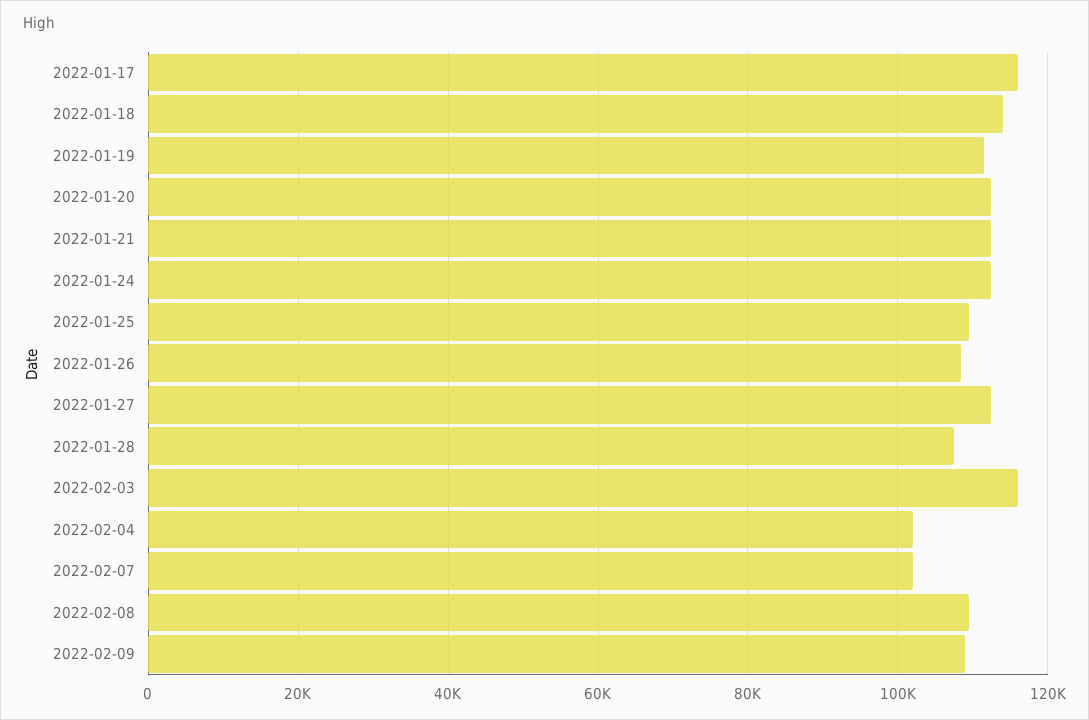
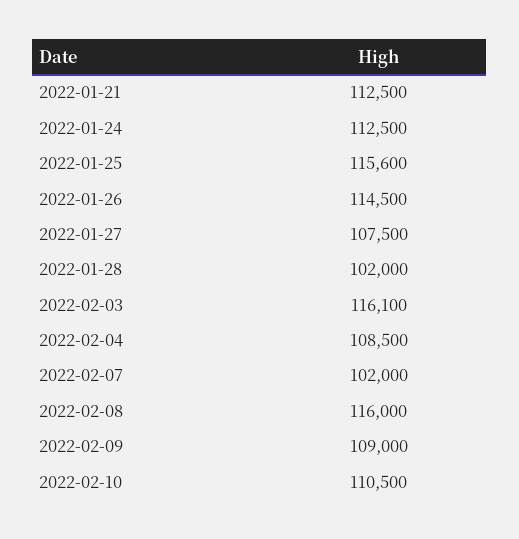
2022-01-17: 116000 -> none
2022-01-18: 114000 -> none
2022-01-19: 112000 -> none
2022-01-20: 112000 -> none
2022-01-25: 110000 -> 115600
2022-01-26: 108000 -> 114500
2022-01-27: 112000 -> 107500
2022-01-28: 108000 -> 102000
2022-02-04: 102000 -> 108500
2022-02-08: 110000 -> 116000
2022-02-10: none -> 110500

